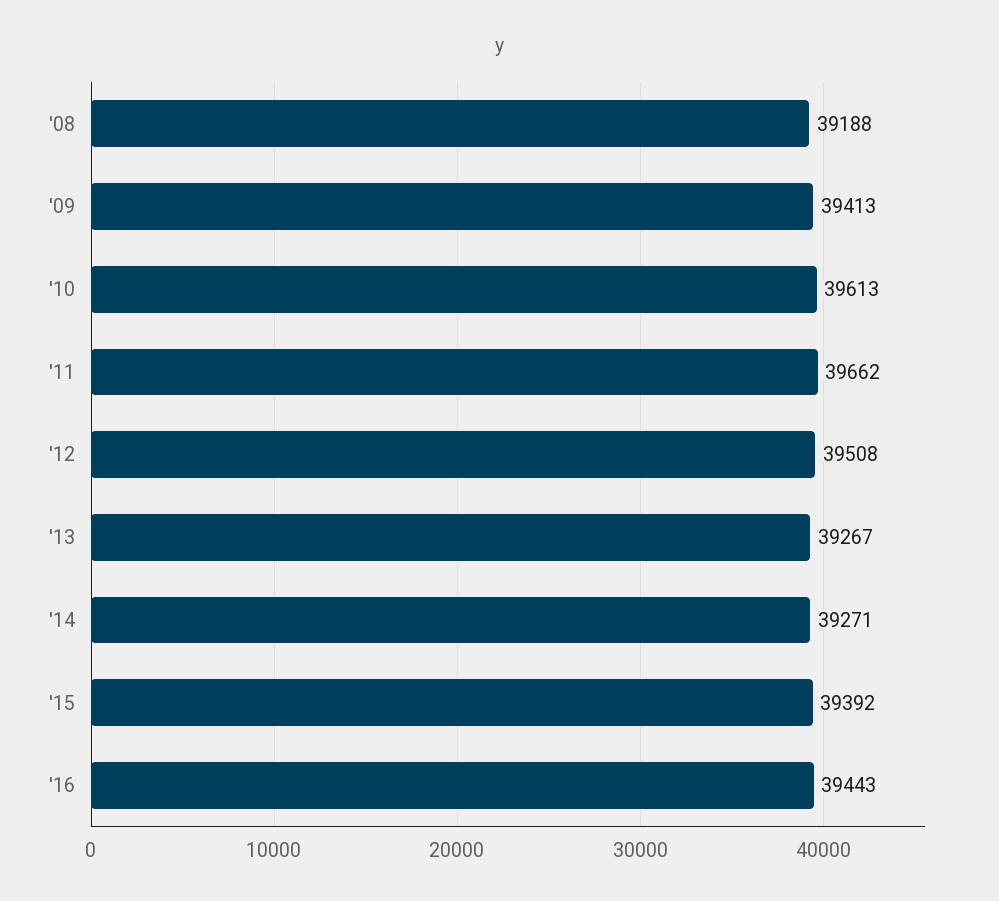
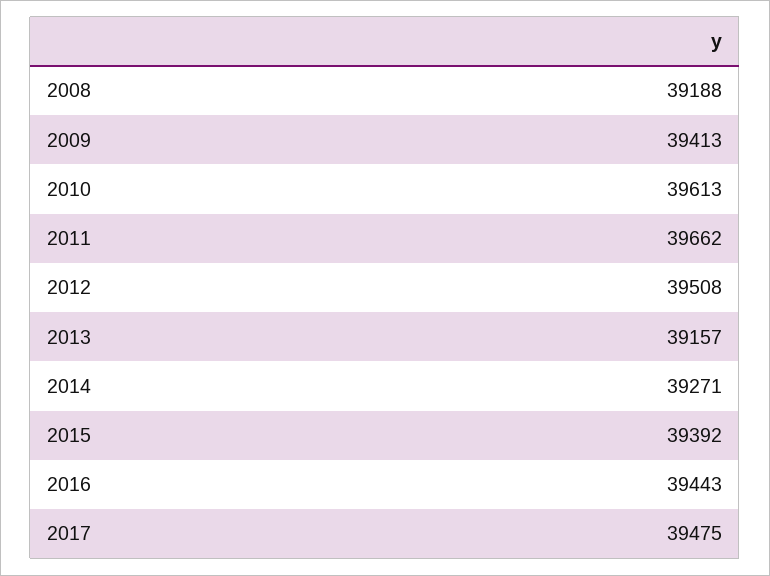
'13: 39267 -> 39157
2017: none -> 39475

